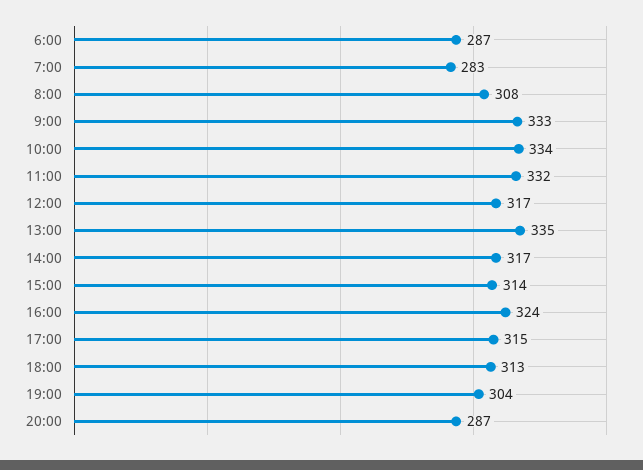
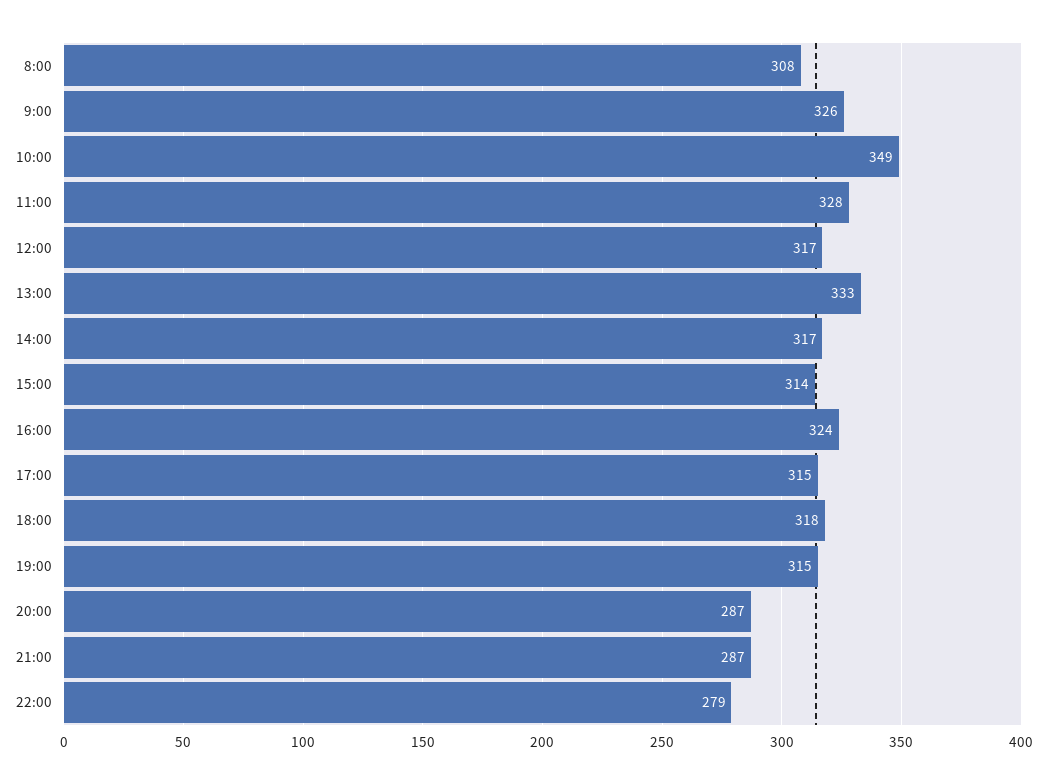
6:00: 287 -> none
7:00: 283 -> none
9:00: 333 -> 326
10:00: 334 -> 349
11:00: 332 -> 328
13:00: 335 -> 333
18:00: 313 -> 318
19:00: 304 -> 315
21:00: none -> 287
22:00: none -> 279

